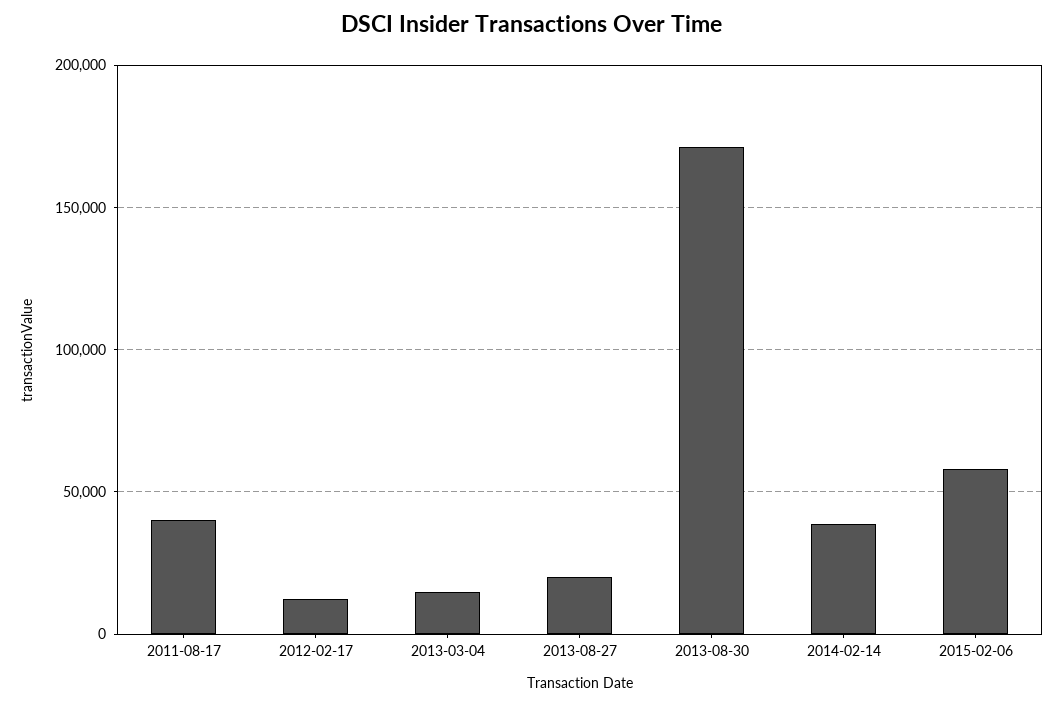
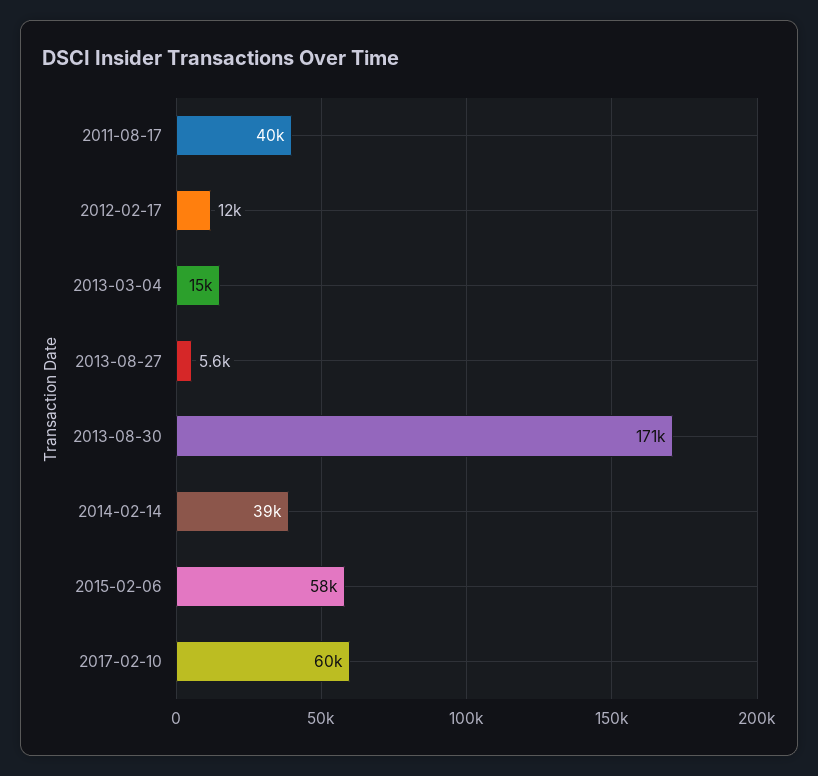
2013-08-27: 20000 -> 5600
2017-02-10: none -> 60000

